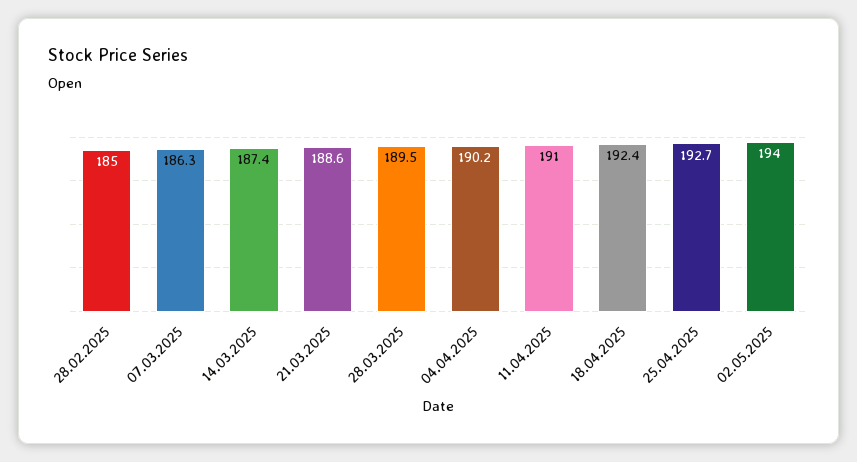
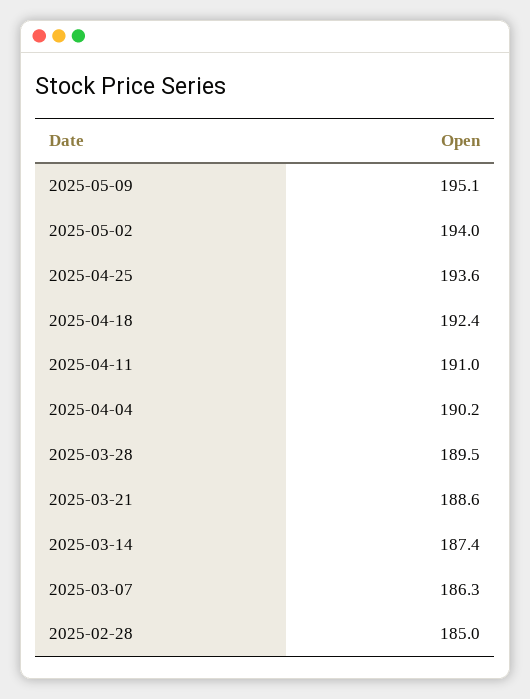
25.04.2025: 192.7 -> 193.6
2025-05-09: none -> 195.1

